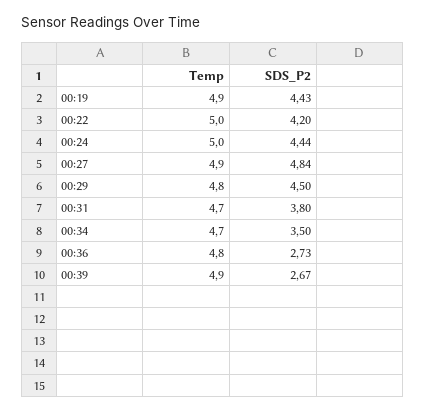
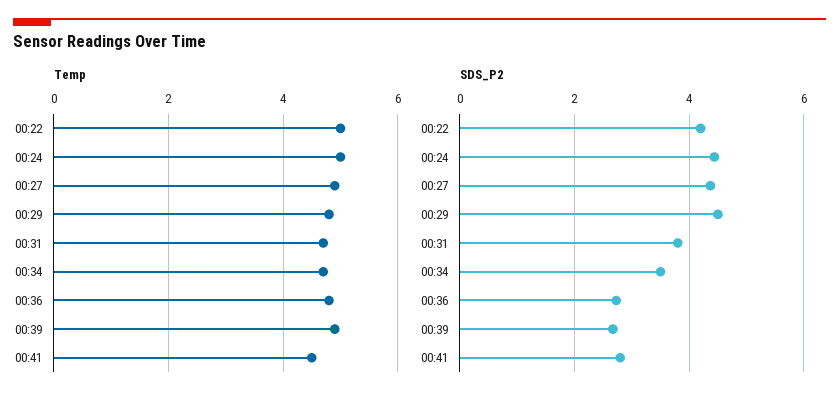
Temp, 00:19: 4.9 -> none
SDS_P2, 00:19: 4.43 -> none
SDS_P2, 00:27: 4.84 -> 4.4
Temp, 00:41: none -> 4.5
SDS_P2, 00:41: none -> 2.8

